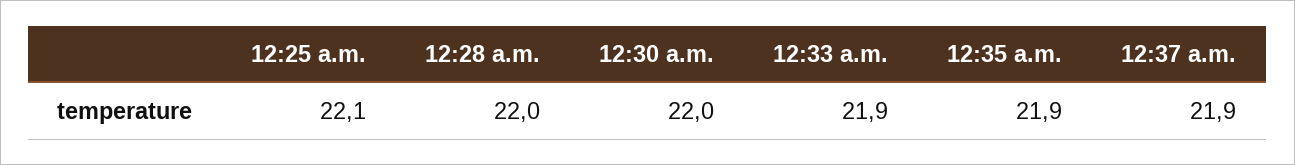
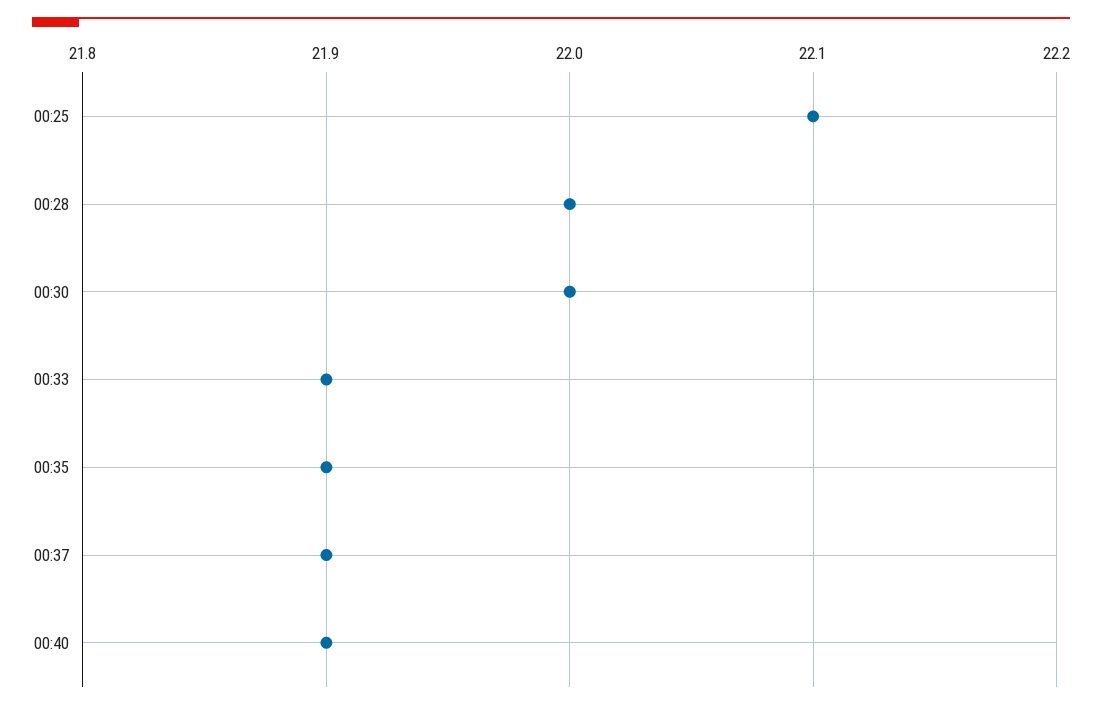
00:40: none -> 21.9

